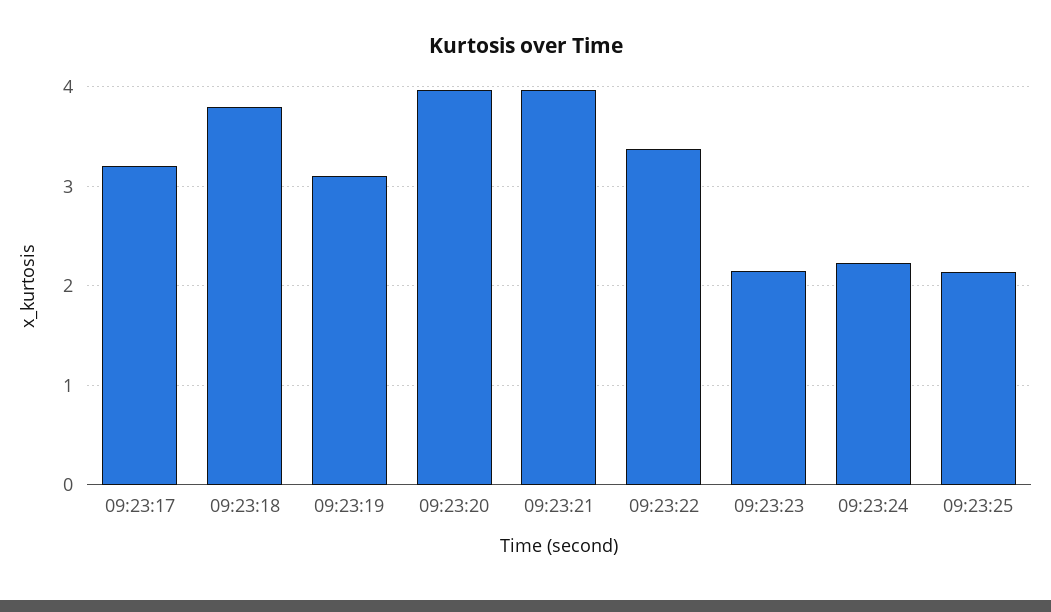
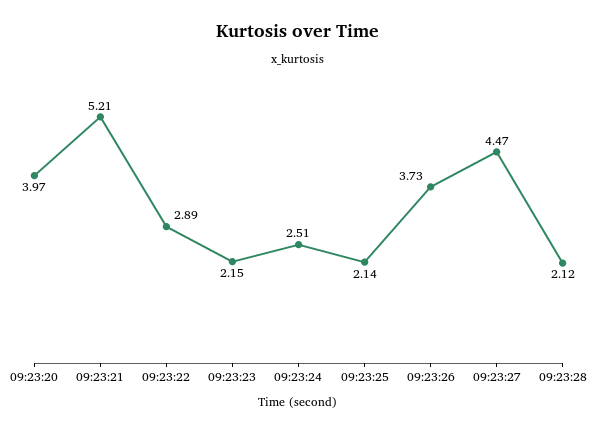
09:23:17: 3.2 -> none
09:23:18: 3.8 -> none
09:23:19: 3.1 -> none
09:23:21: 4 -> 5.21
09:23:22: 3.4 -> 2.89
09:23:24: 2.2 -> 2.51
09:23:26: none -> 3.73
09:23:27: none -> 4.47
09:23:28: none -> 2.12

